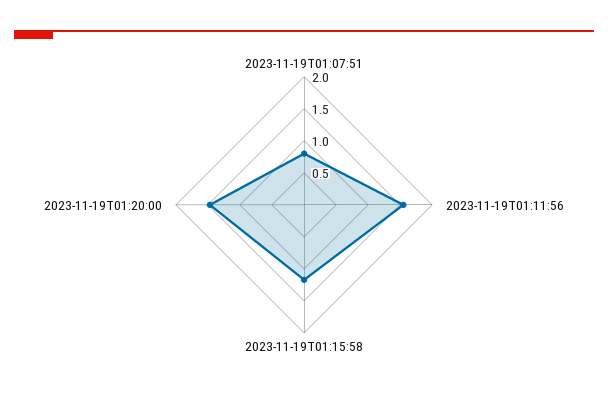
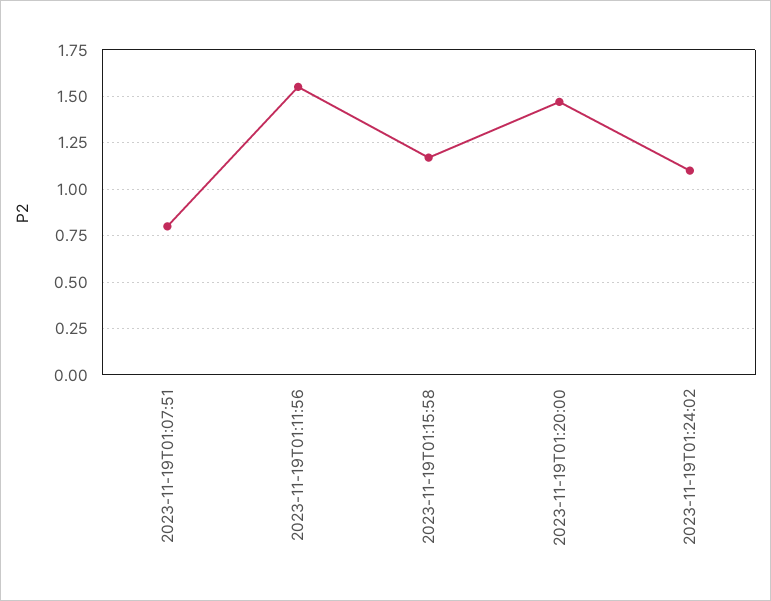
2023-11-19T01:24:02: none -> 1.1

